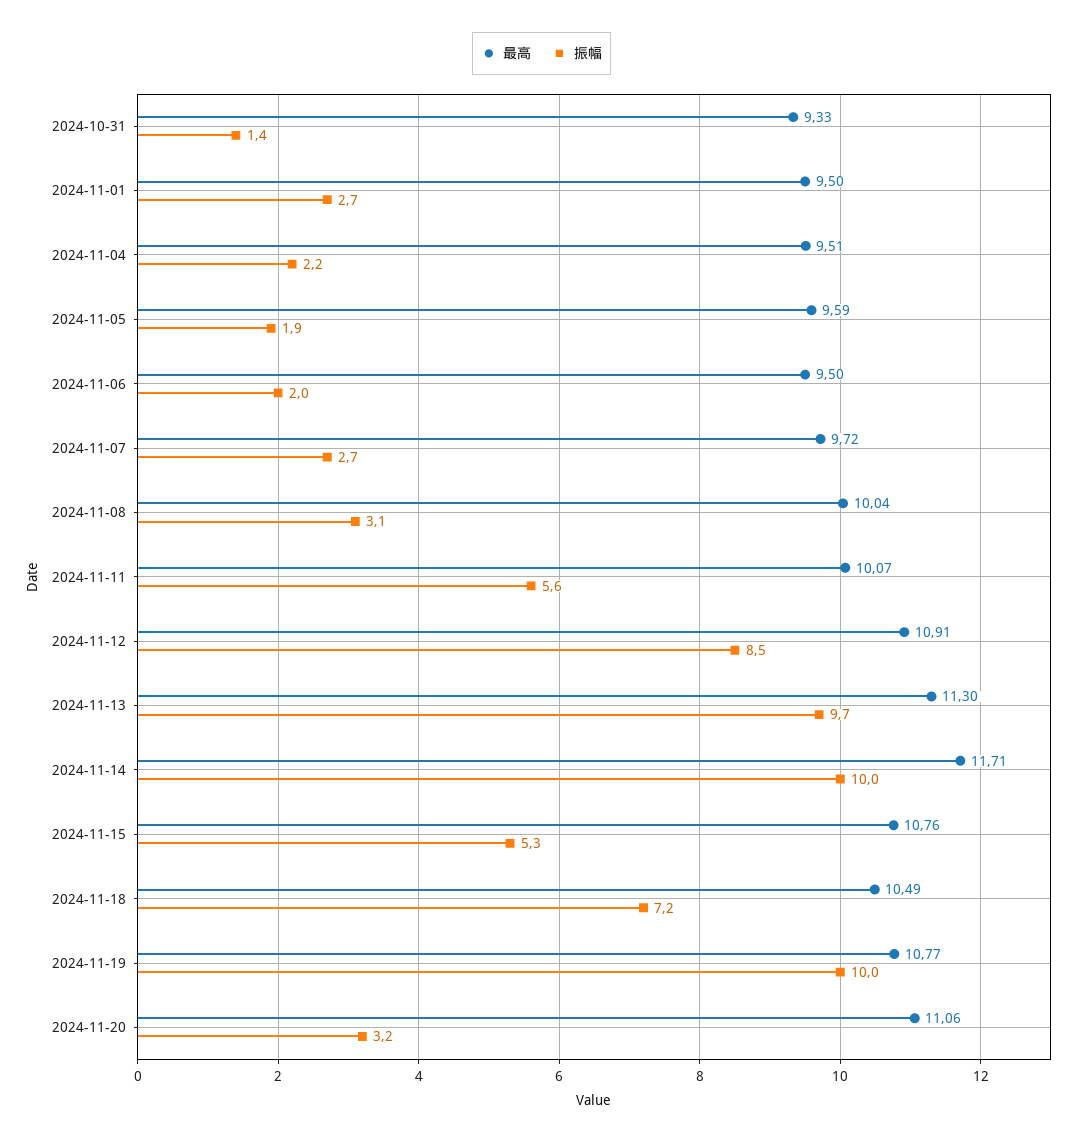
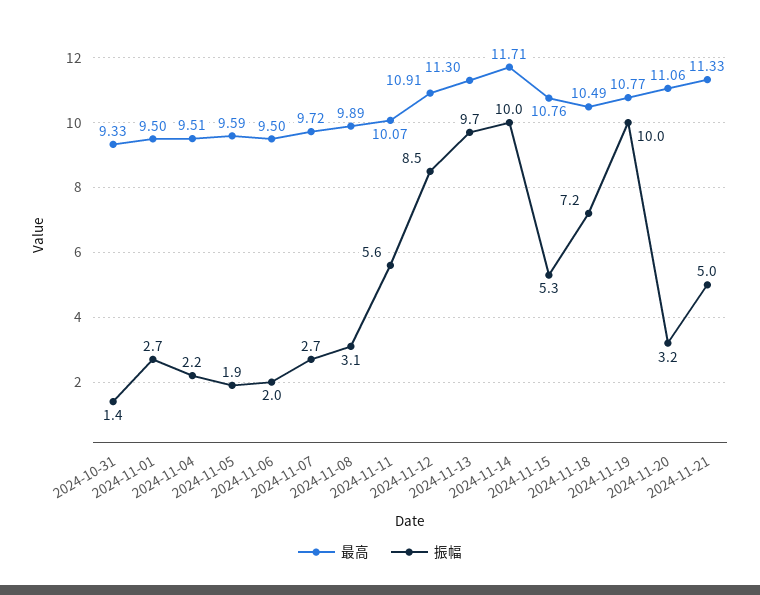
最高, 2024-11-08: 10.04 -> 9.89
最高, 2024-11-21: none -> 11.33
振幅, 2024-11-21: none -> 5

